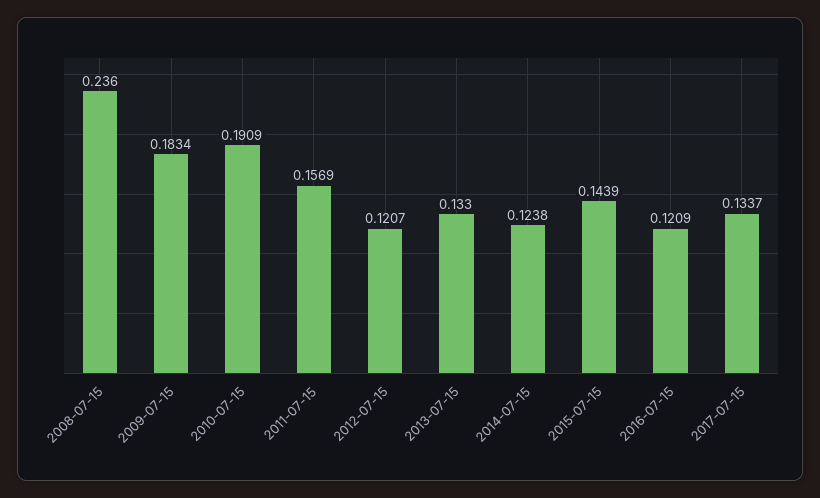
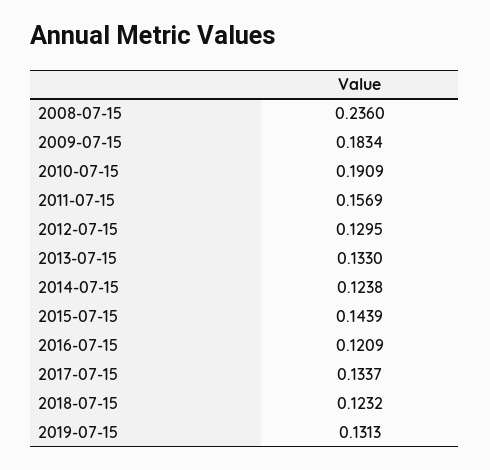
2012-07-15: 0.1207 -> 0.1295
2018-07-15: none -> 0.1232
2019-07-15: none -> 0.1313

